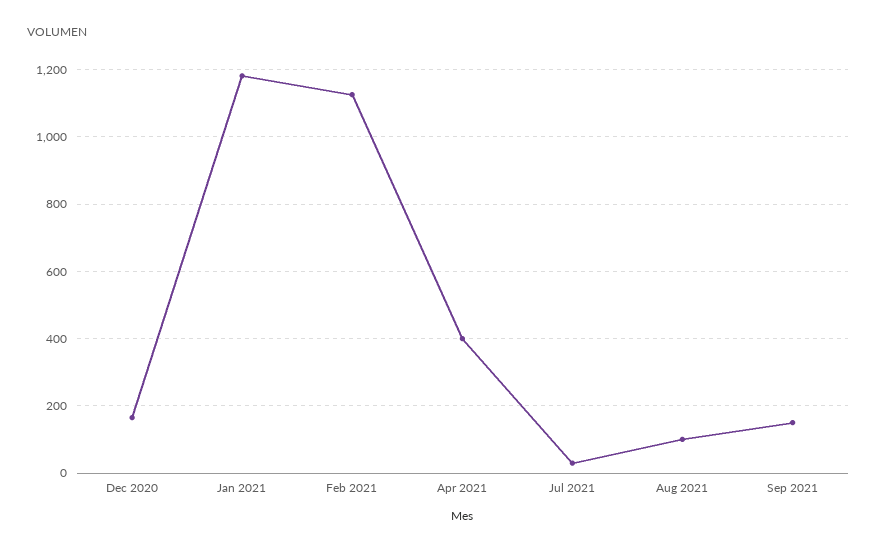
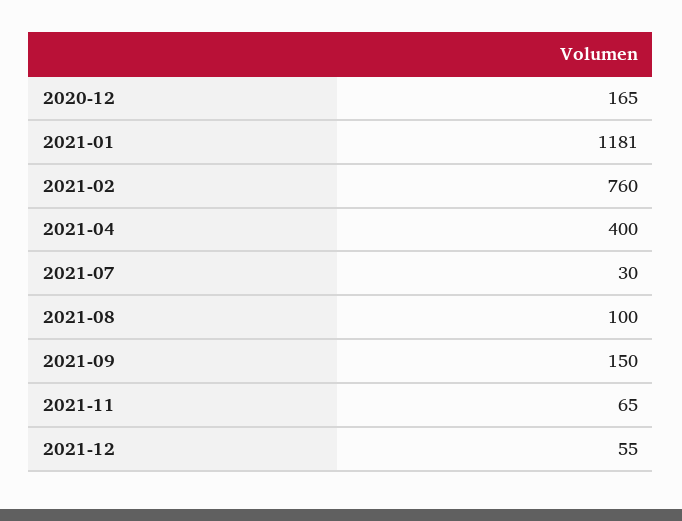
Feb 2021: 1120 -> 760
2021-11: none -> 65
2021-12: none -> 55

